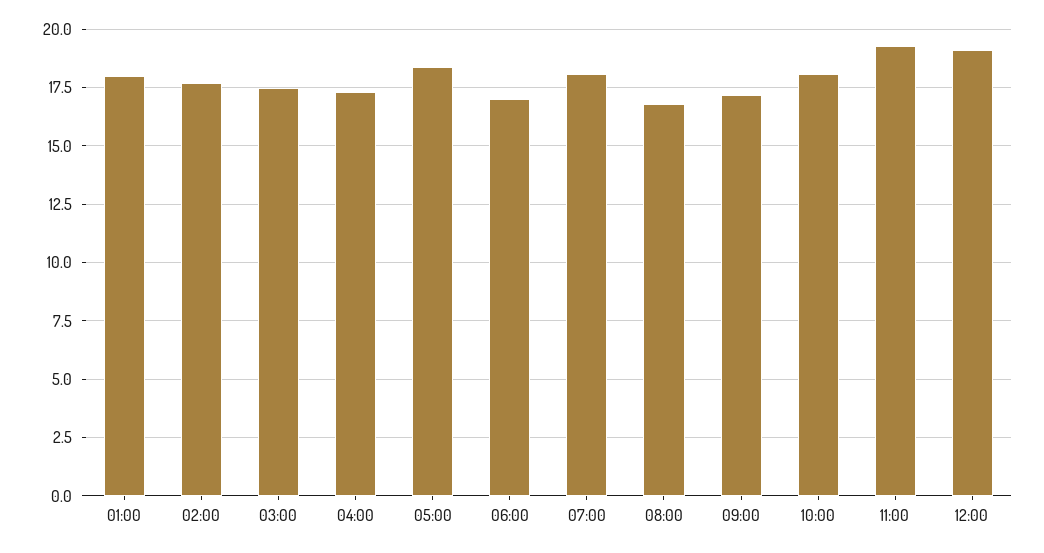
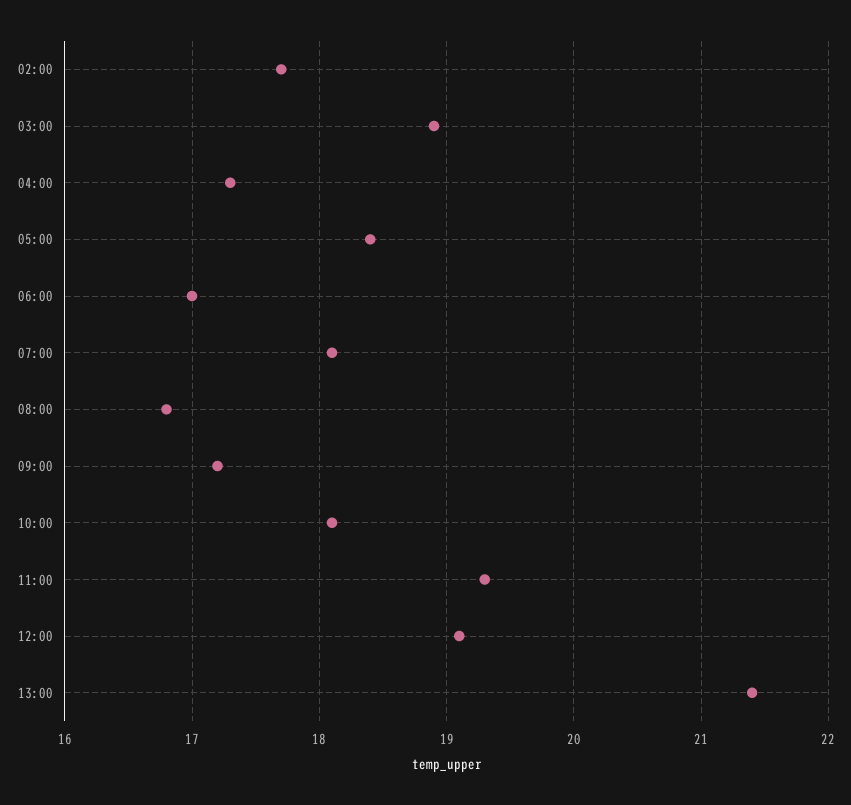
01:00: 18 -> none
03:00: 17.5 -> 18.9
13:00: none -> 21.4

